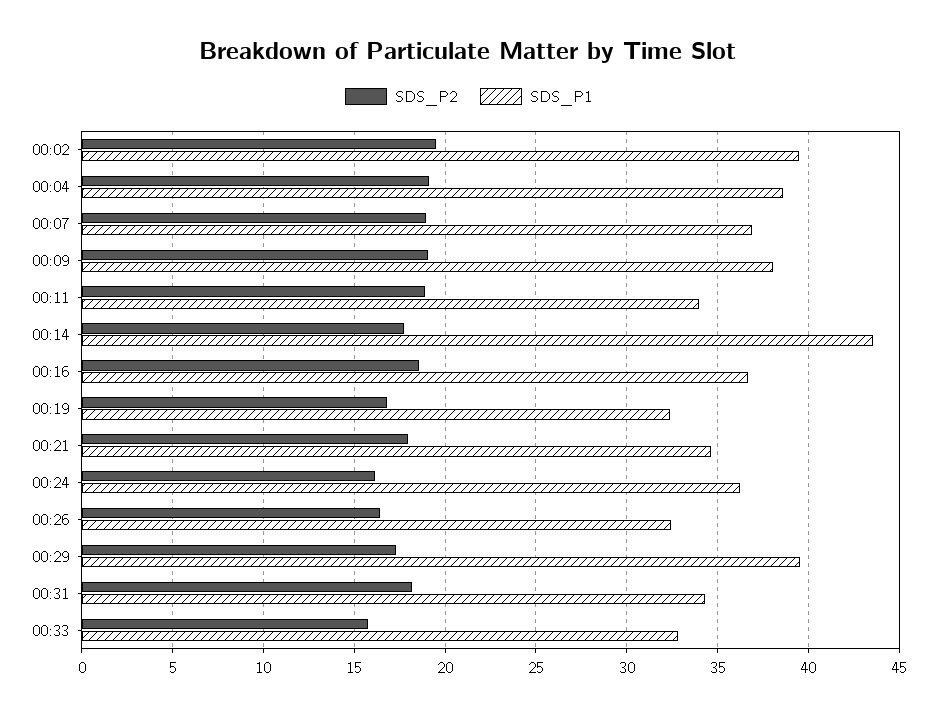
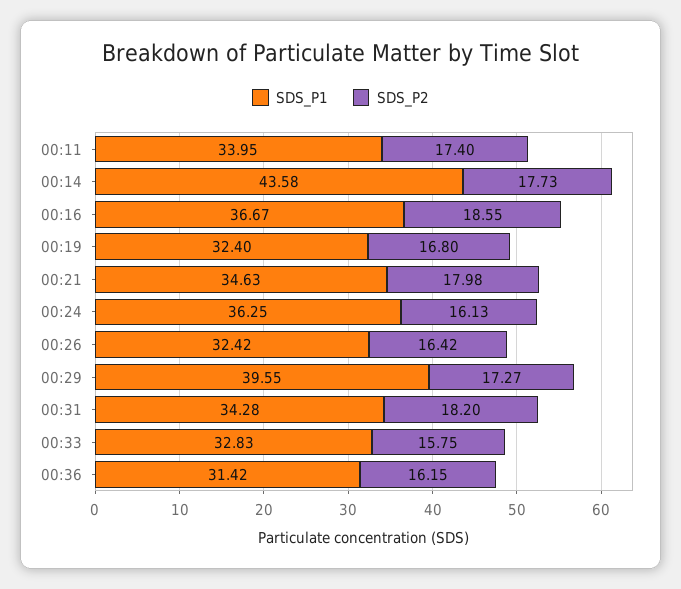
SDS_P2, 00:02: 19.5 -> none
SDS_P1, 00:02: 39.5 -> none
SDS_P2, 00:04: 19 -> none
SDS_P1, 00:04: 38.5 -> none
SDS_P2, 00:07: 19 -> none
SDS_P1, 00:07: 37 -> none
SDS_P2, 00:09: 19 -> none
SDS_P1, 00:09: 38 -> none
SDS_P2, 00:11: 19 -> 17.4
SDS_P1, 00:36: none -> 31.42
SDS_P2, 00:36: none -> 16.15

